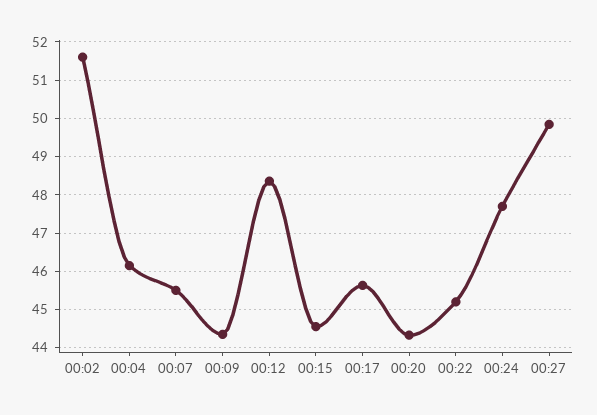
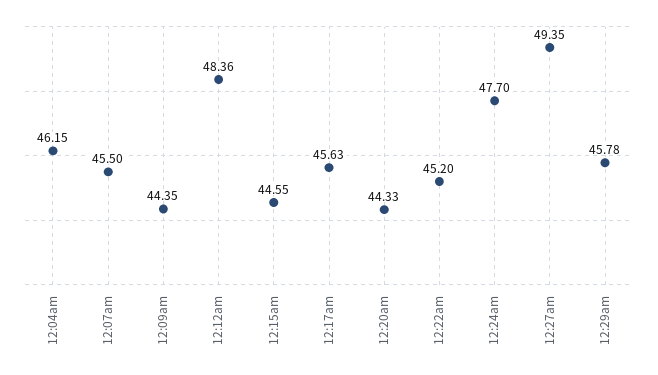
00:02: 51.6 -> none
00:27: 49.8 -> 49.35
12:29am: none -> 45.78

